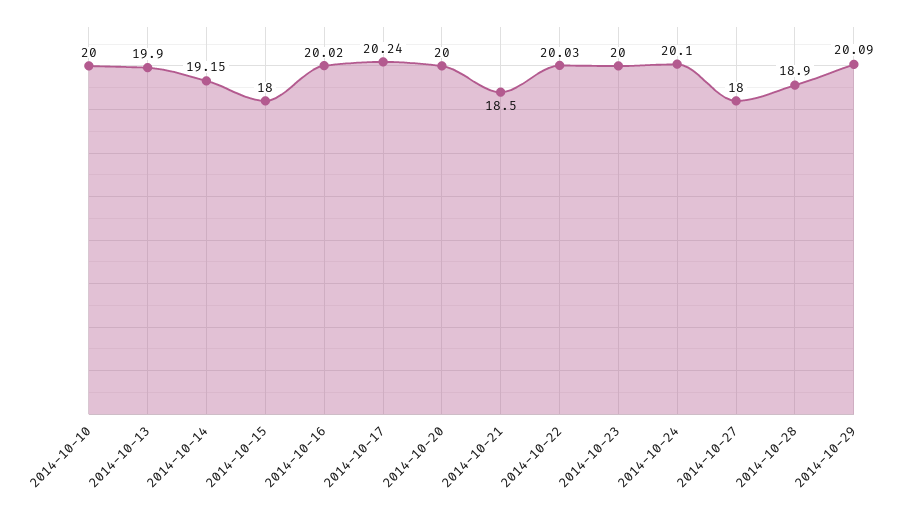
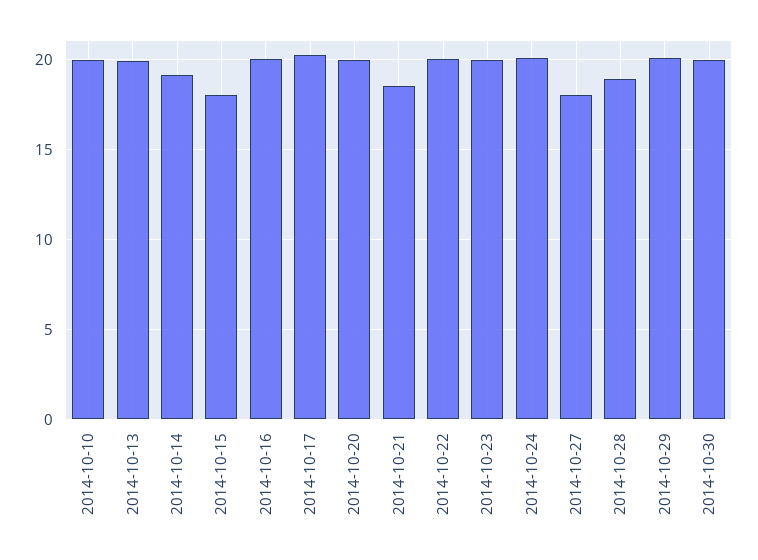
2014-10-30: none -> 20

